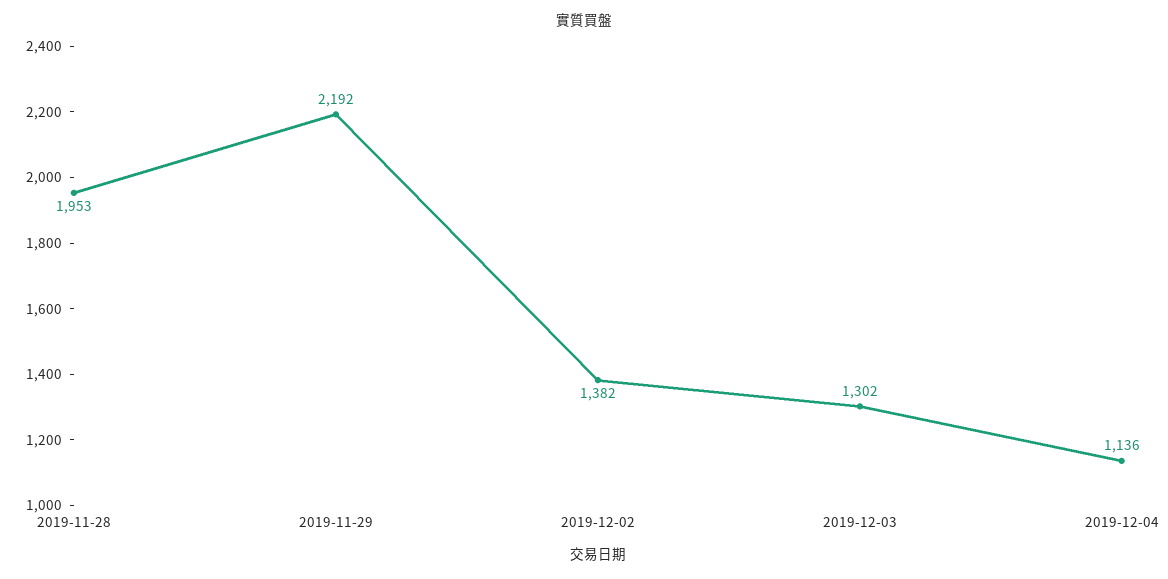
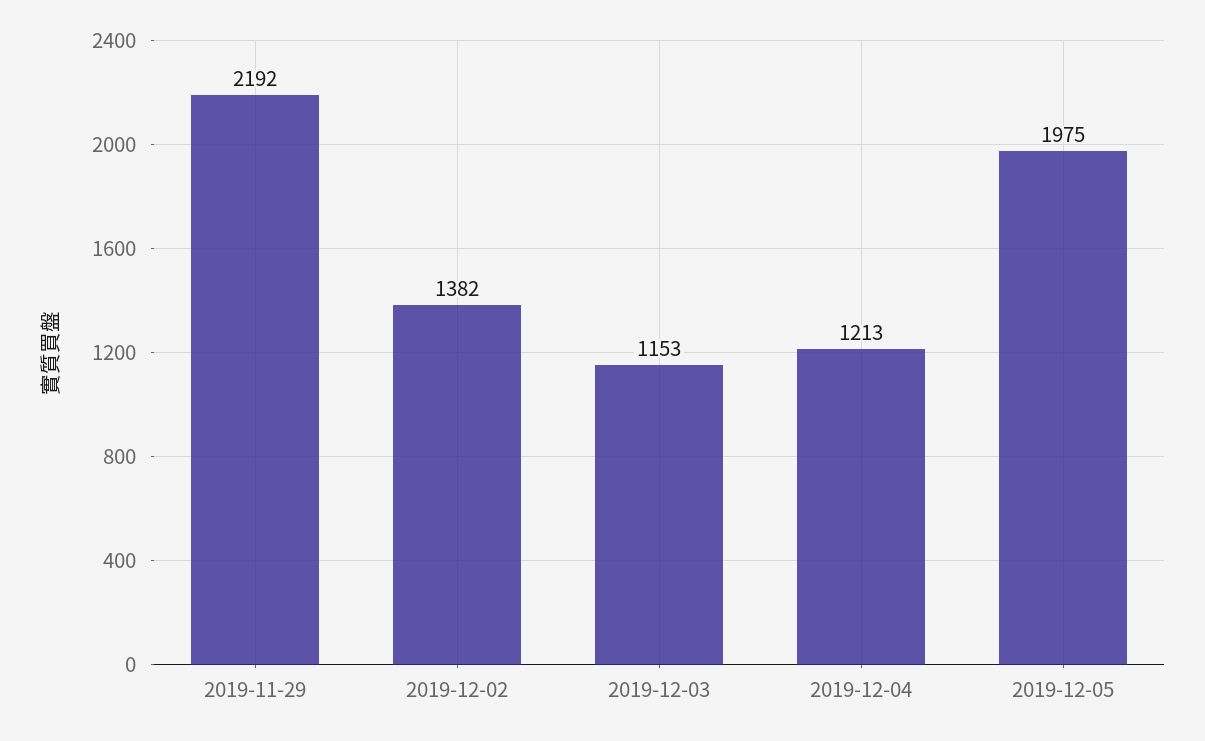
2019-11-28: 1953 -> none
2019-12-03: 1302 -> 1153
2019-12-04: 1136 -> 1213
2019-12-05: none -> 1975

